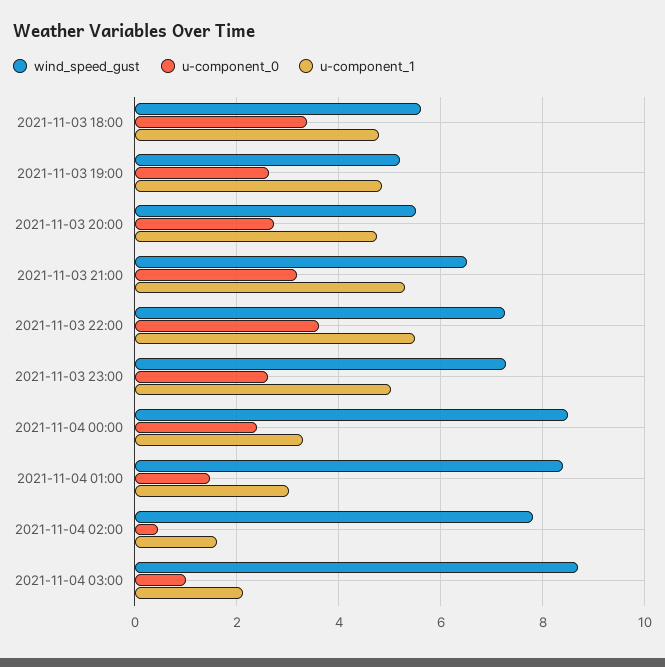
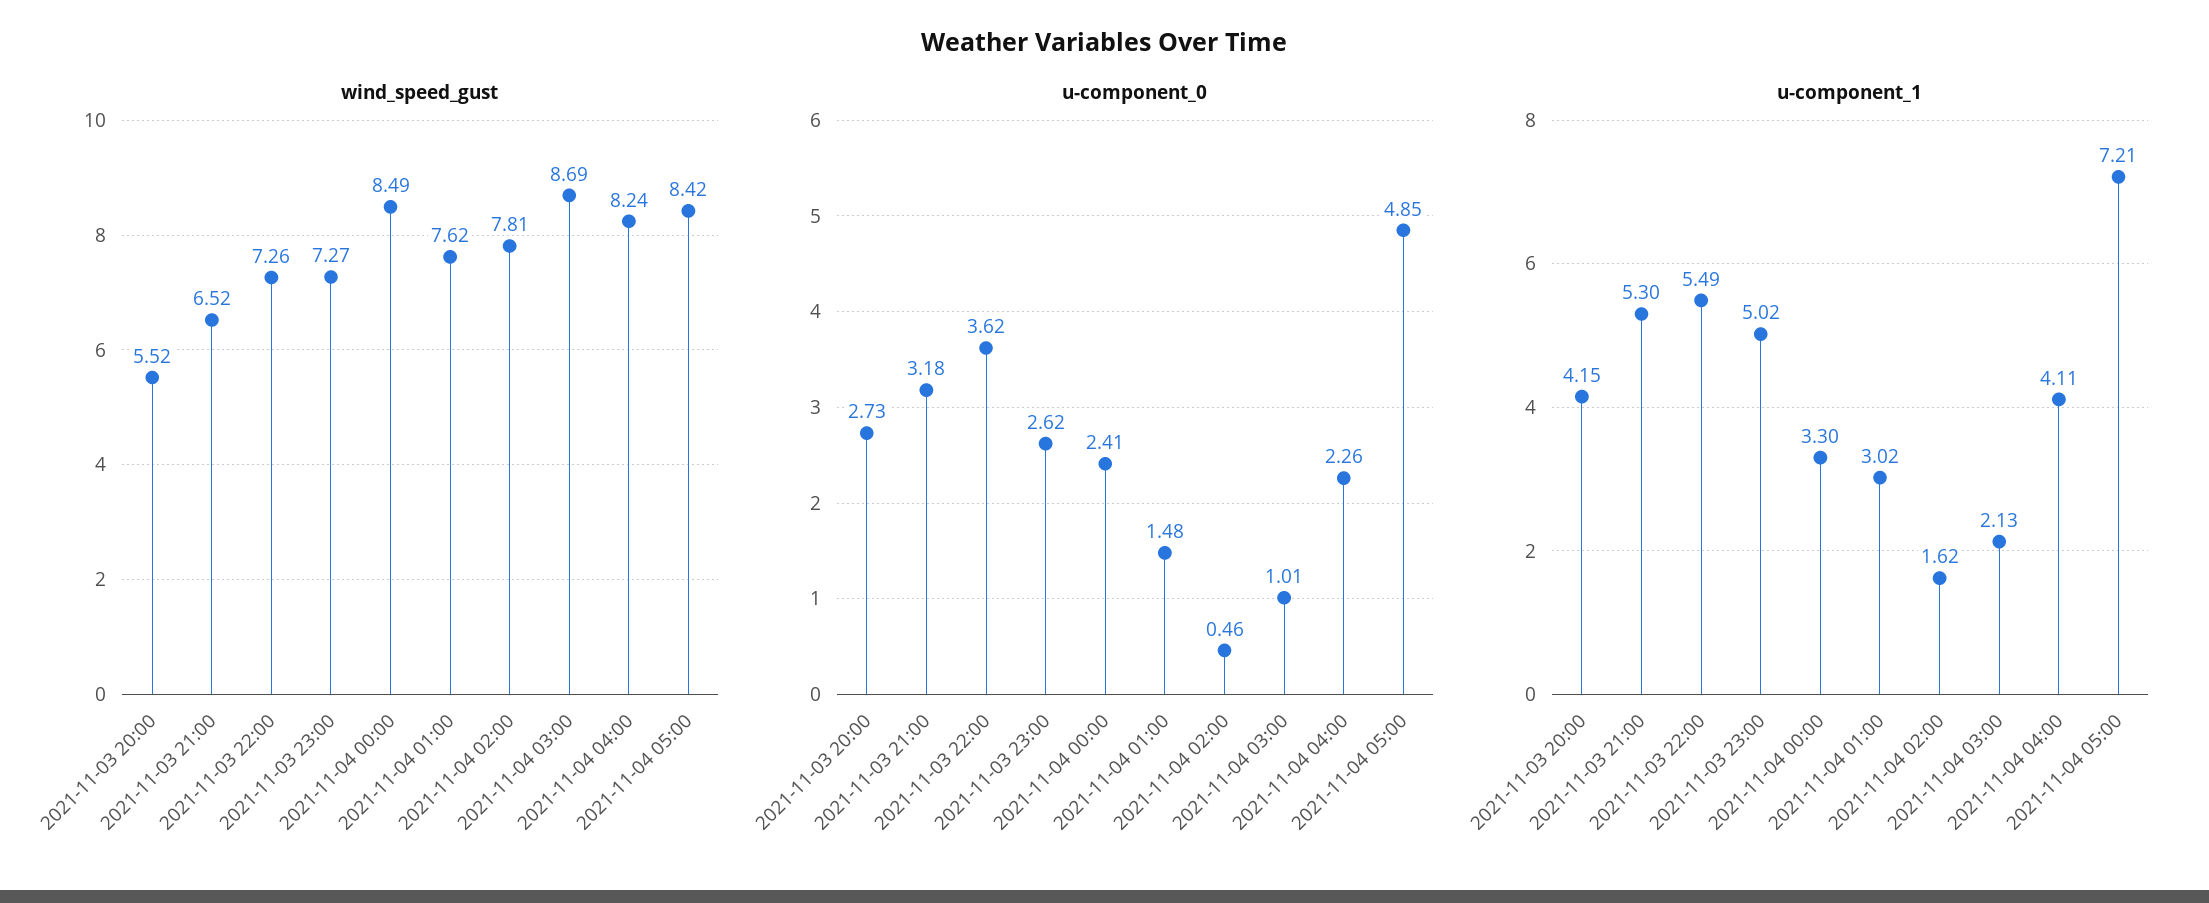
wind_speed_gust, 2021-11-03 18:00: 5.6 -> none
u-component_0, 2021-11-03 18:00: 3.4 -> none
u-component_1, 2021-11-03 18:00: 4.8 -> none
wind_speed_gust, 2021-11-03 19:00: 5.2 -> none
u-component_0, 2021-11-03 19:00: 2.6 -> none
u-component_1, 2021-11-03 19:00: 4.8 -> none
u-component_1, 2021-11-03 20:00: 4.8 -> 4.15
wind_speed_gust, 2021-11-04 01:00: 8.4 -> 7.62
wind_speed_gust, 2021-11-04 04:00: none -> 8.24
wind_speed_gust, 2021-11-04 05:00: none -> 8.42
u-component_0, 2021-11-04 04:00: none -> 2.26
u-component_0, 2021-11-04 05:00: none -> 4.85
u-component_1, 2021-11-04 04:00: none -> 4.11
u-component_1, 2021-11-04 05:00: none -> 7.21

